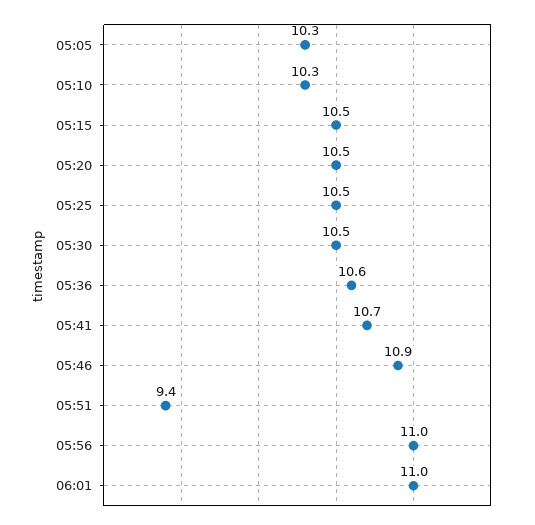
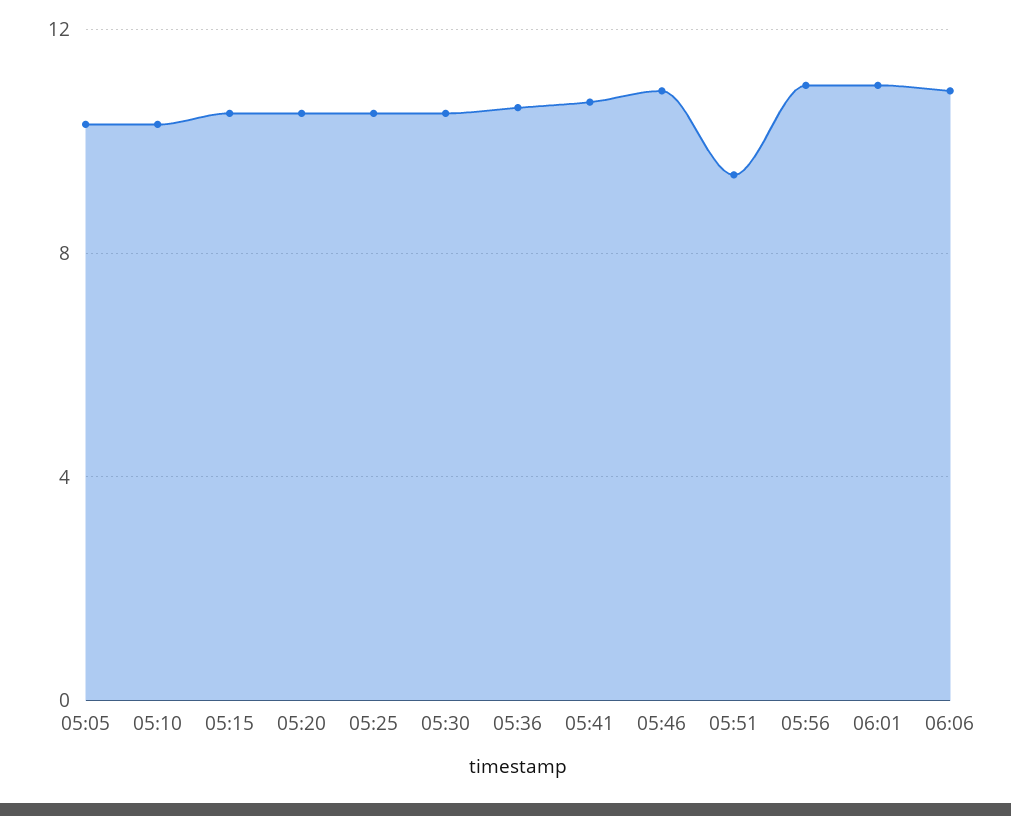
06:06: none -> 11

